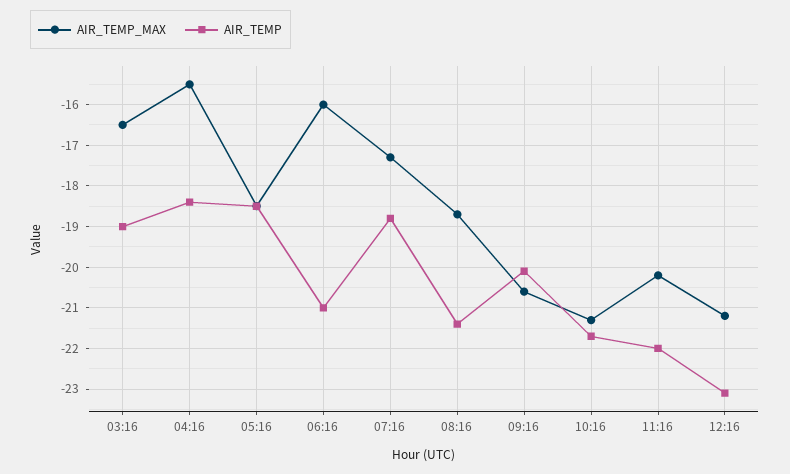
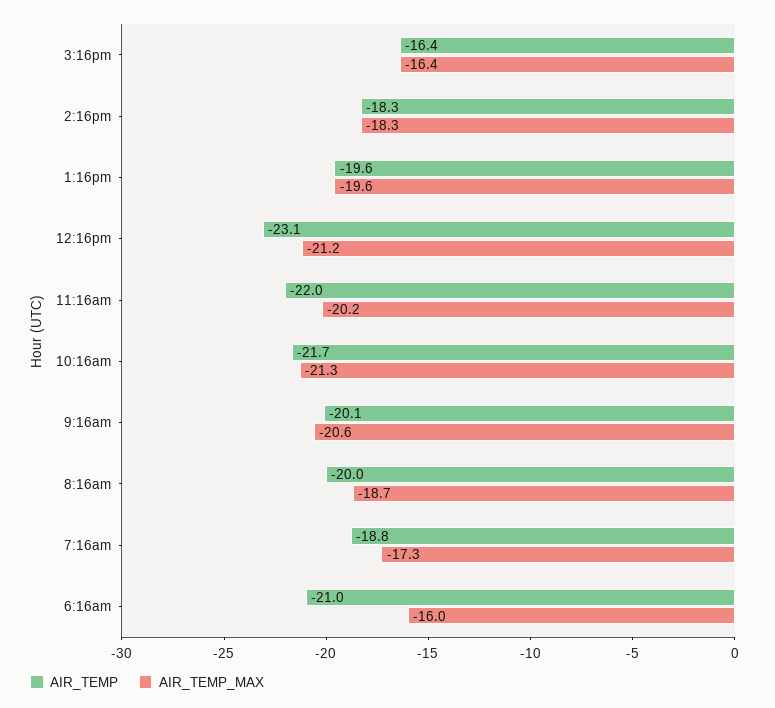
AIR_TEMP_MAX, 03:16: -16.5 -> none
AIR_TEMP, 03:16: -19 -> none
AIR_TEMP_MAX, 04:16: -15.5 -> none
AIR_TEMP, 04:16: -18.5 -> none
AIR_TEMP_MAX, 05:16: -18.5 -> none
AIR_TEMP, 05:16: -18.5 -> none
AIR_TEMP, 08:16: -21.5 -> -20
AIR_TEMP, 3:16pm: none -> -16.4
AIR_TEMP_MAX, 3:16pm: none -> -16.4
AIR_TEMP, 2:16pm: none -> -18.3
AIR_TEMP_MAX, 2:16pm: none -> -18.3
AIR_TEMP, 1:16pm: none -> -19.6
AIR_TEMP_MAX, 1:16pm: none -> -19.6

